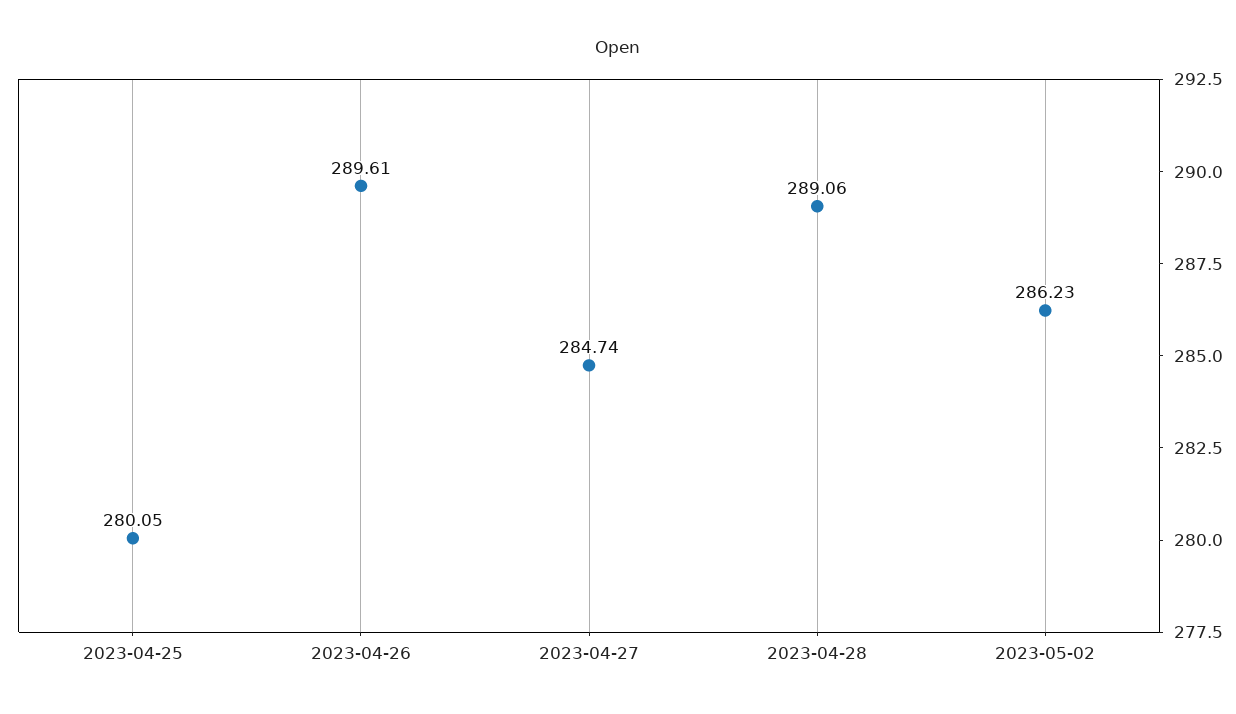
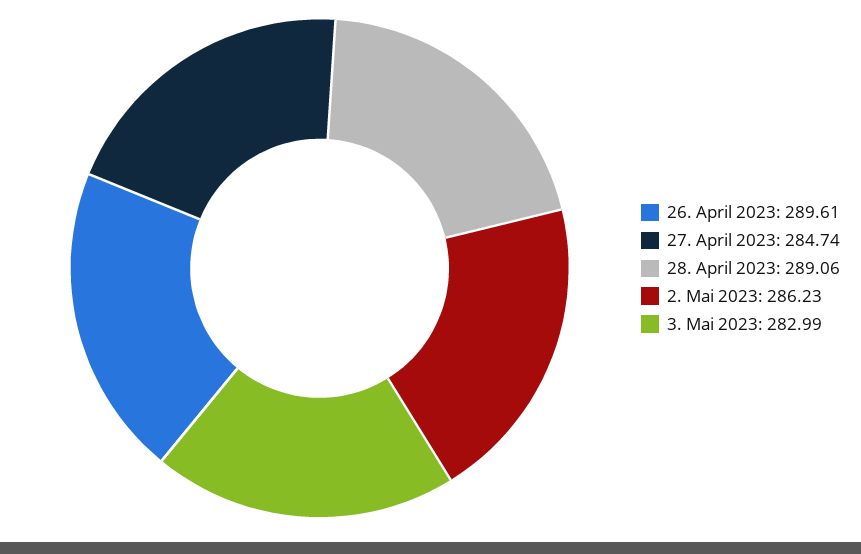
2023-04-25: 280.05 -> none
3. Mai 2023: none -> 282.99

